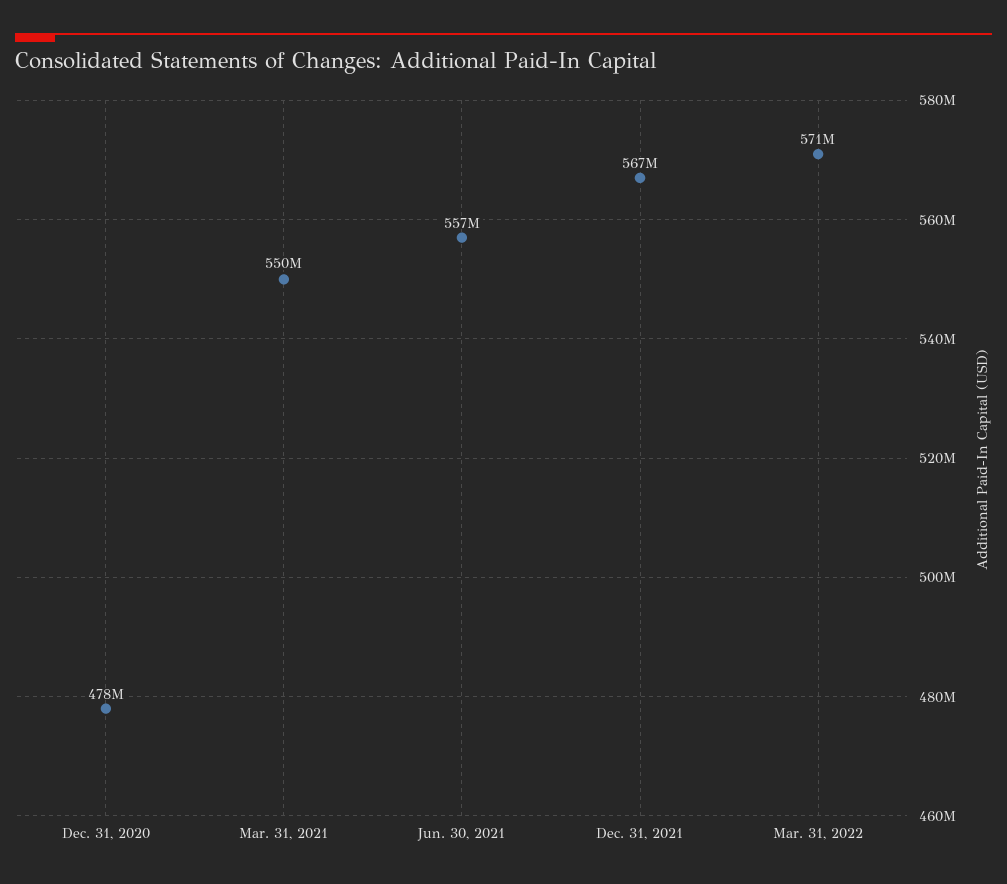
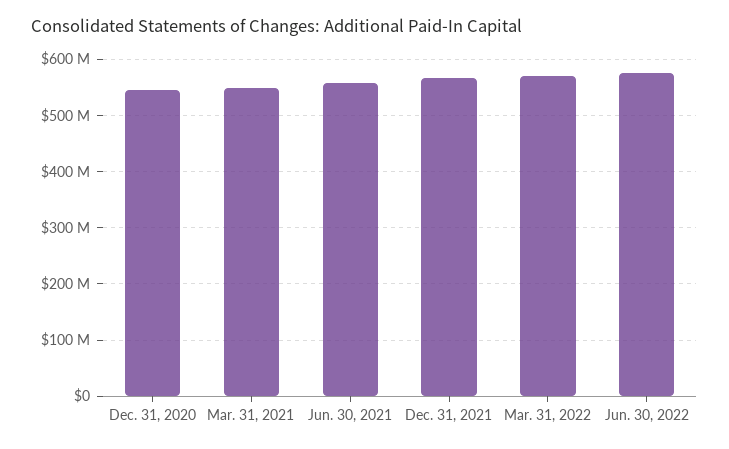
Dec. 31, 2020: 478000000 -> 540000000
Jun. 30, 2022: none -> 580000000

